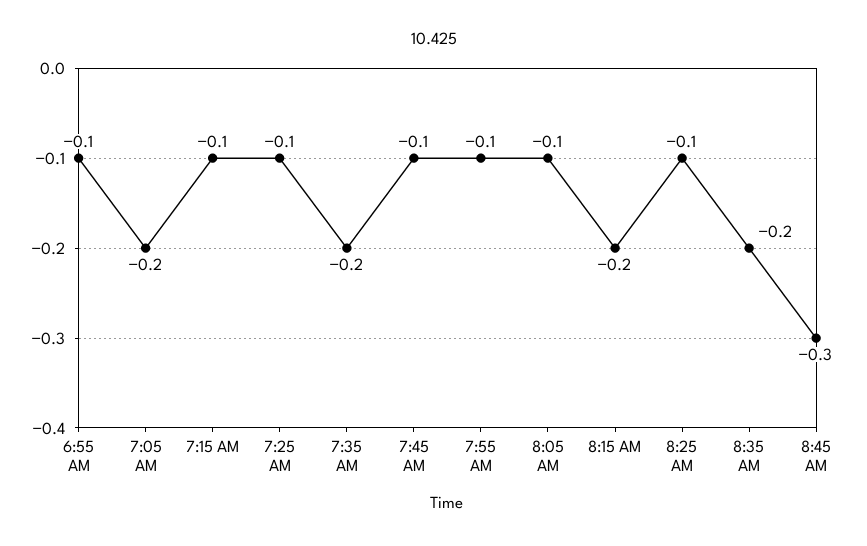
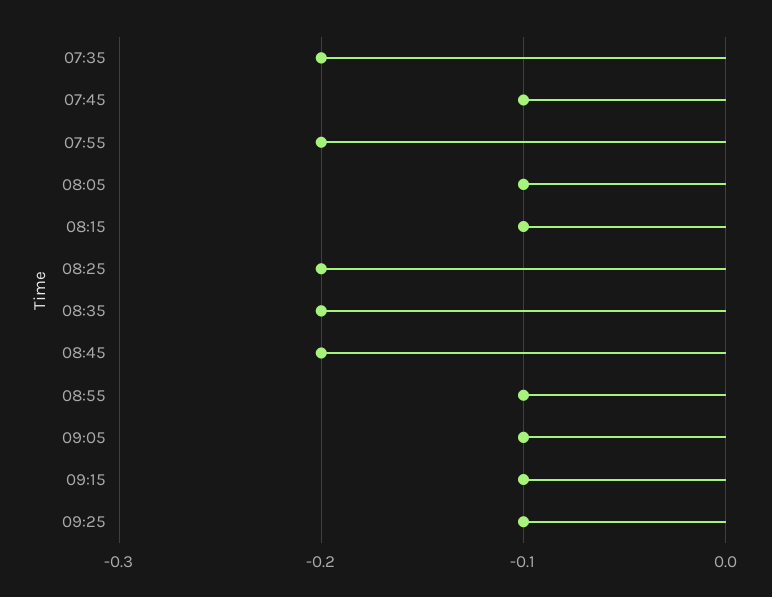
6:55 AM: -0.1 -> none
7:05 AM: -0.2 -> none
7:15 AM: -0.1 -> none
7:25 AM: -0.1 -> none
7:55 AM: -0.1 -> -0.2
8:15 AM: -0.2 -> -0.1
8:25 AM: -0.1 -> -0.2
8:45 AM: -0.3 -> -0.2
08:55: none -> -0.1
09:05: none -> -0.1
09:15: none -> -0.1
09:25: none -> -0.1

